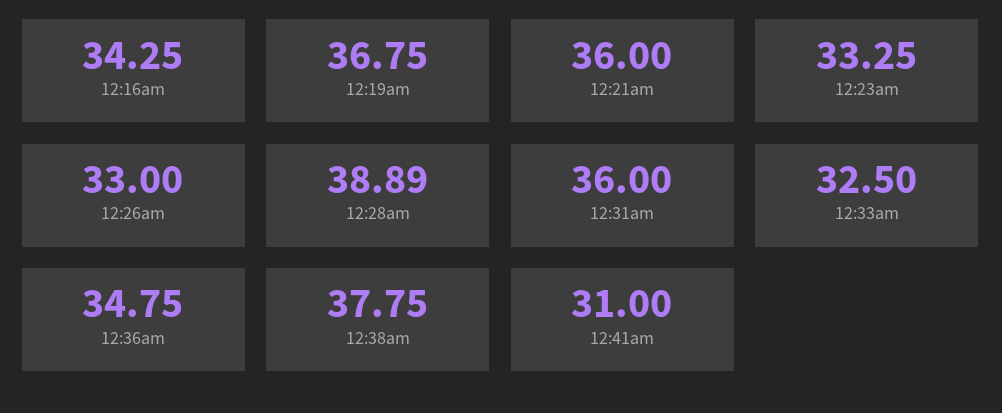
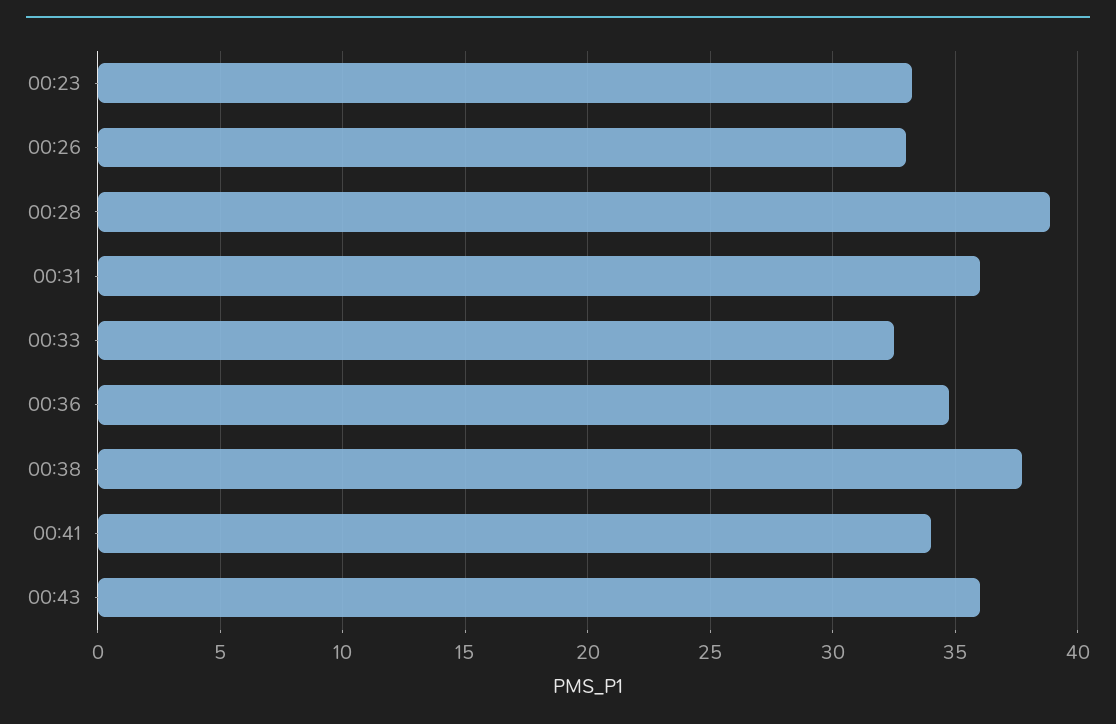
12:16am: 34.25 -> none
12:19am: 36.75 -> none
12:21am: 36 -> none
12:41am: 31 -> 34
00:43: none -> 36

